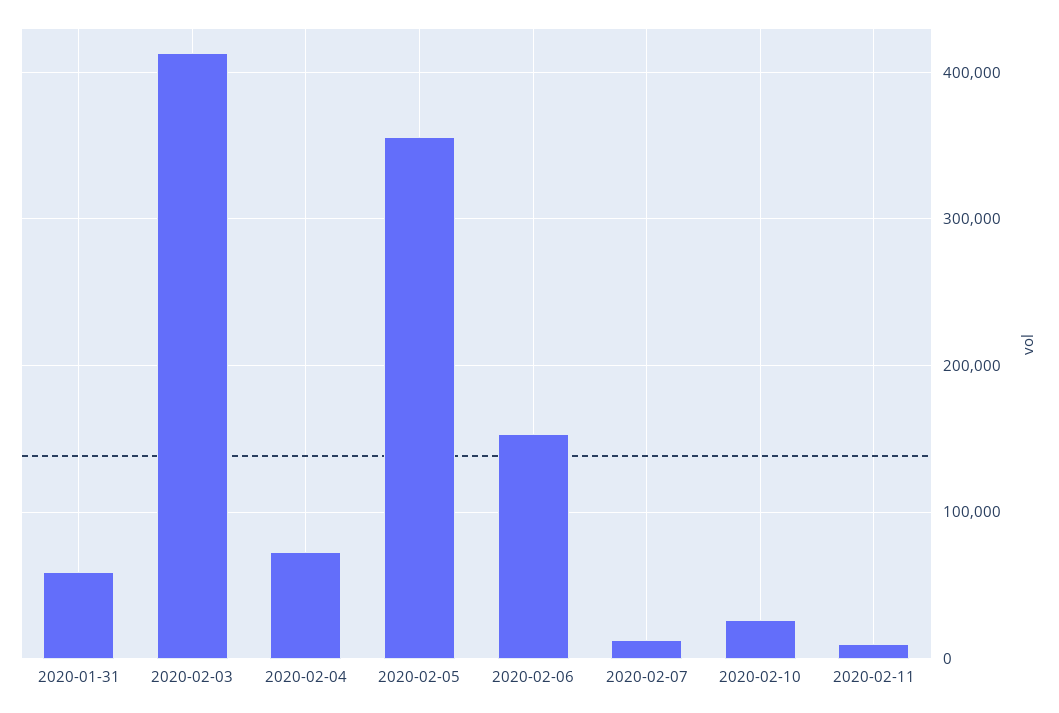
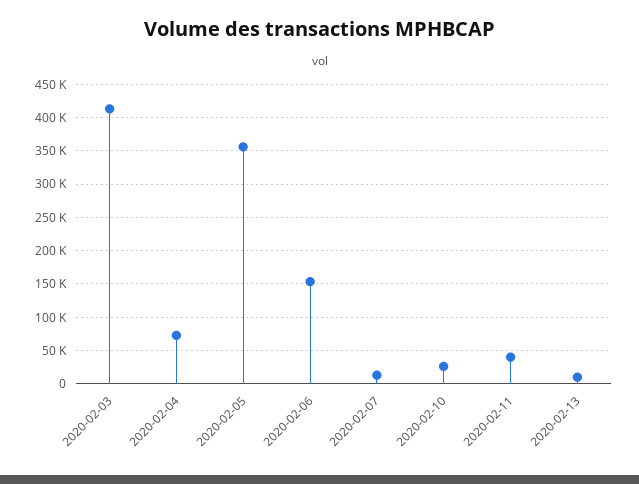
2020-01-31: 60000 -> none
2020-02-11: 10000 -> 40000
2020-02-13: none -> 10000

